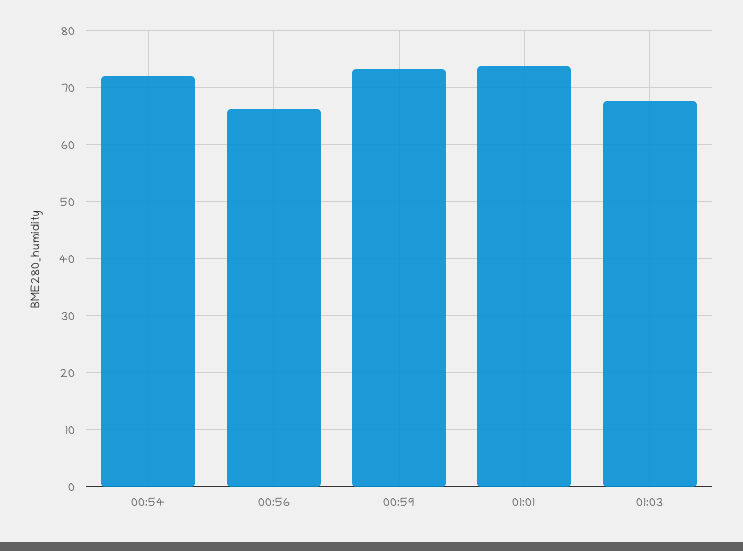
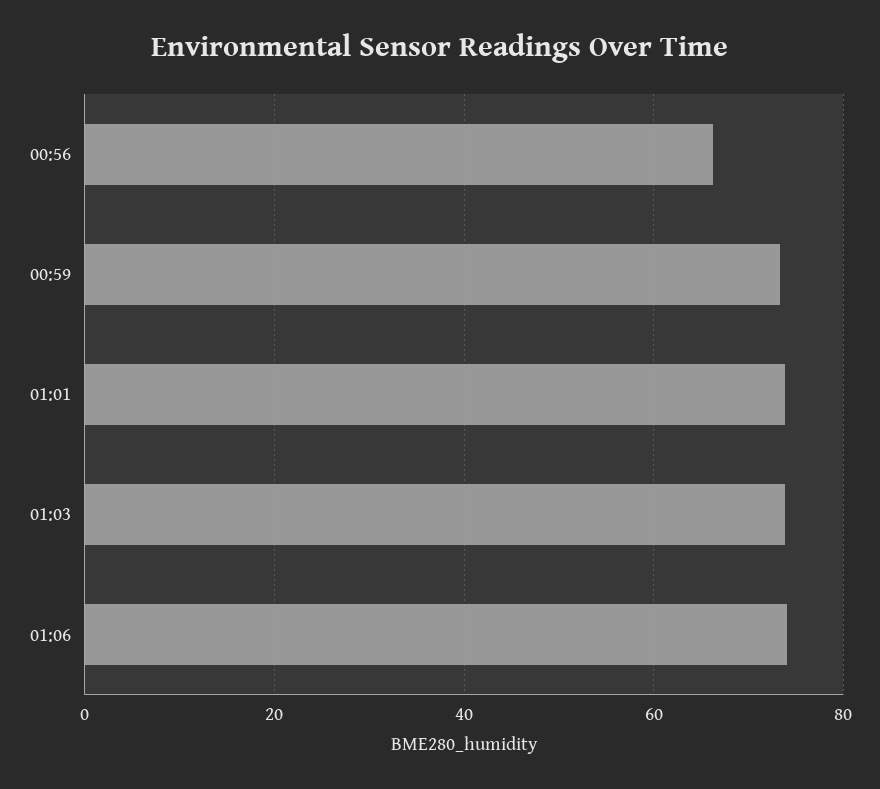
00:54: 72 -> none
01:03: 68 -> 74
01:06: none -> 74

